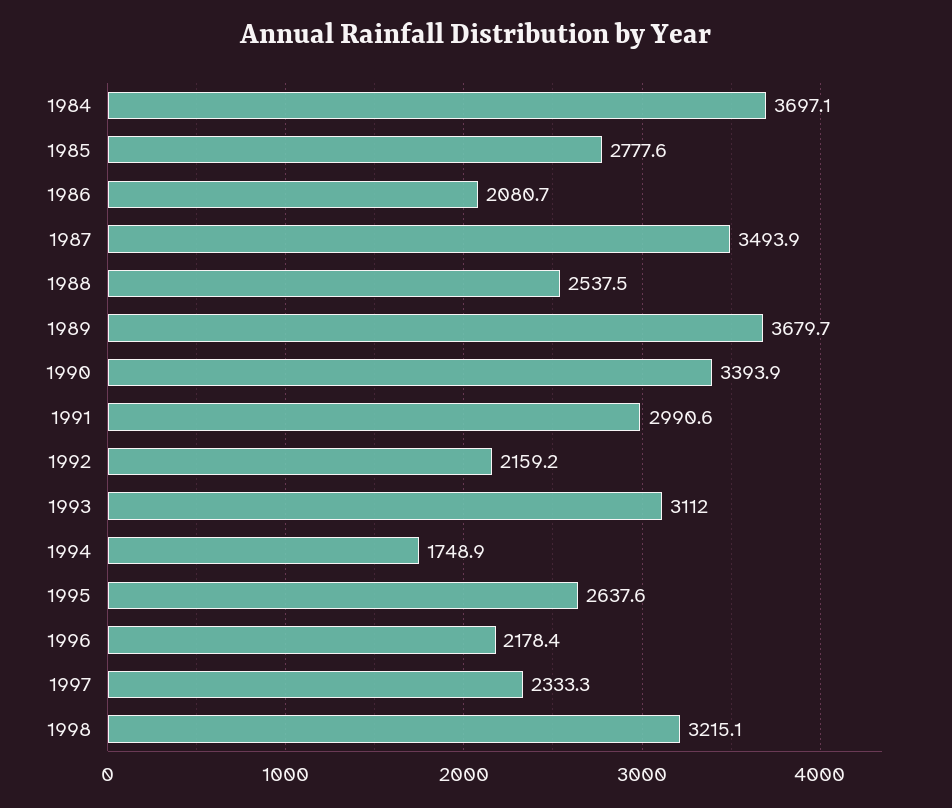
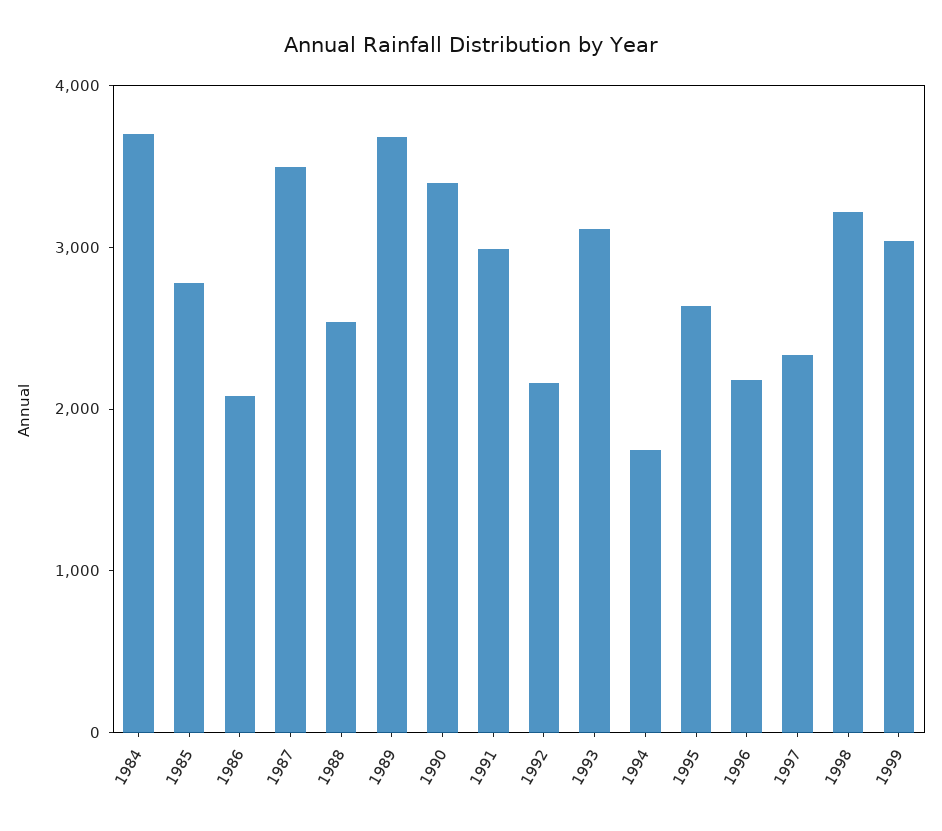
1999: none -> 3000

